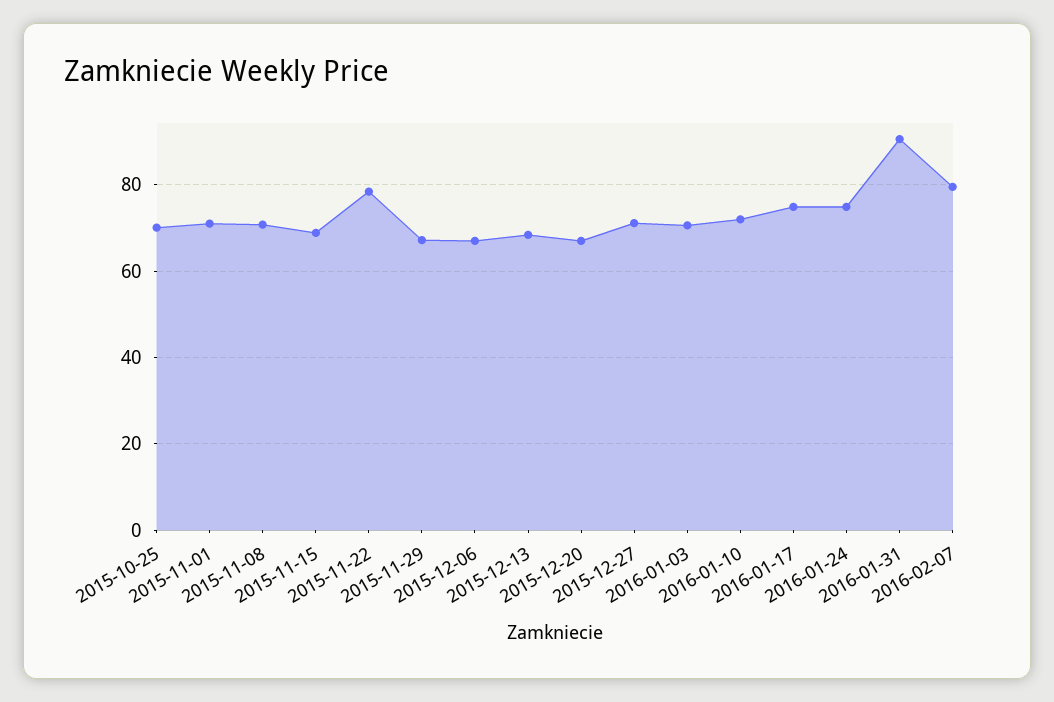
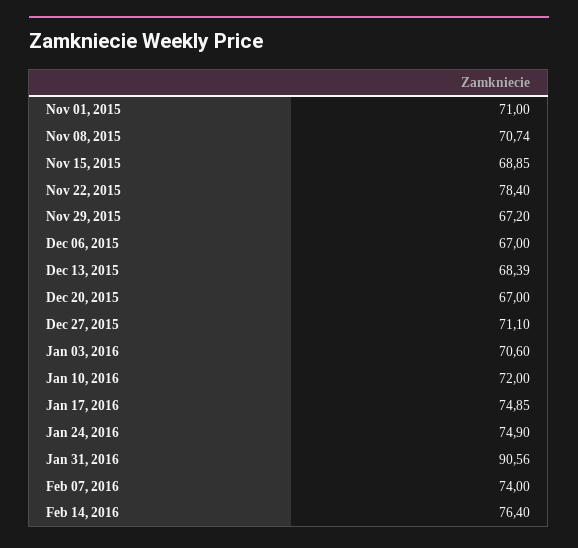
2015-10-25: 70 -> none
2016-02-07: 80 -> 74
Feb 14, 2016: none -> 76.4

